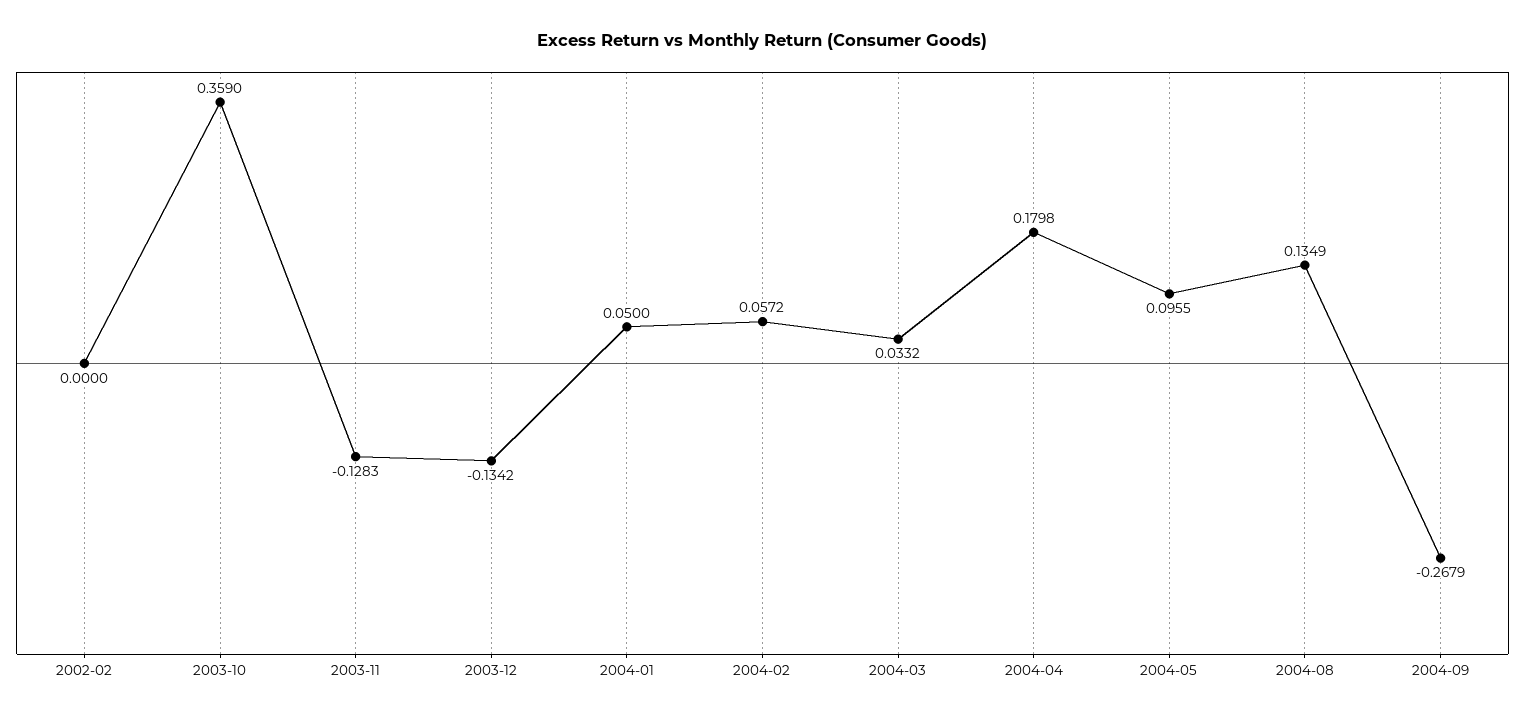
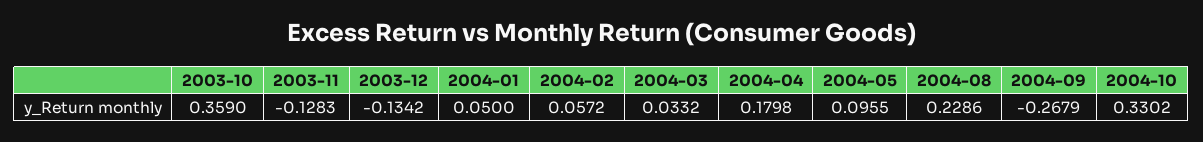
2002-02: 0 -> none
2004-08: 0.1349 -> 0.2286
2004-10: none -> 0.3302

